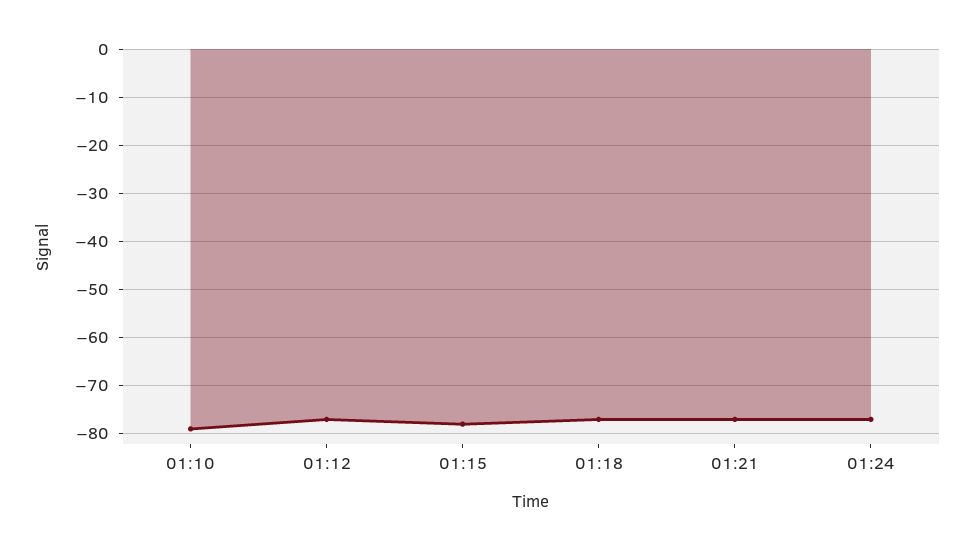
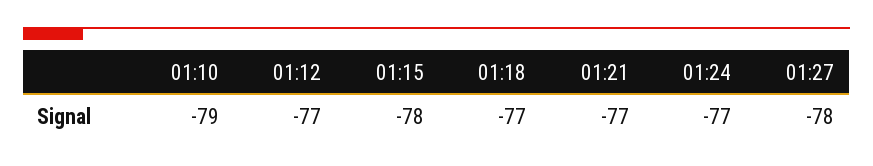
01:27: none -> -78

